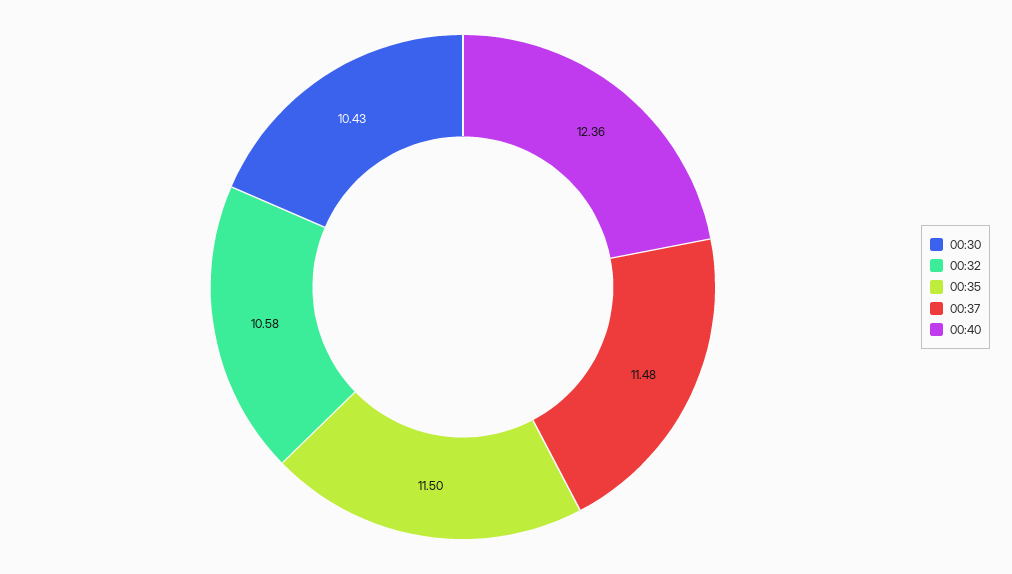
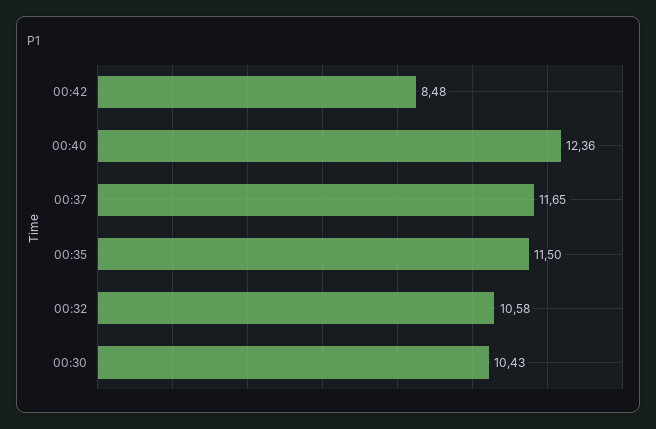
00:37: 11.48 -> 11.65
00:42: none -> 8.48

